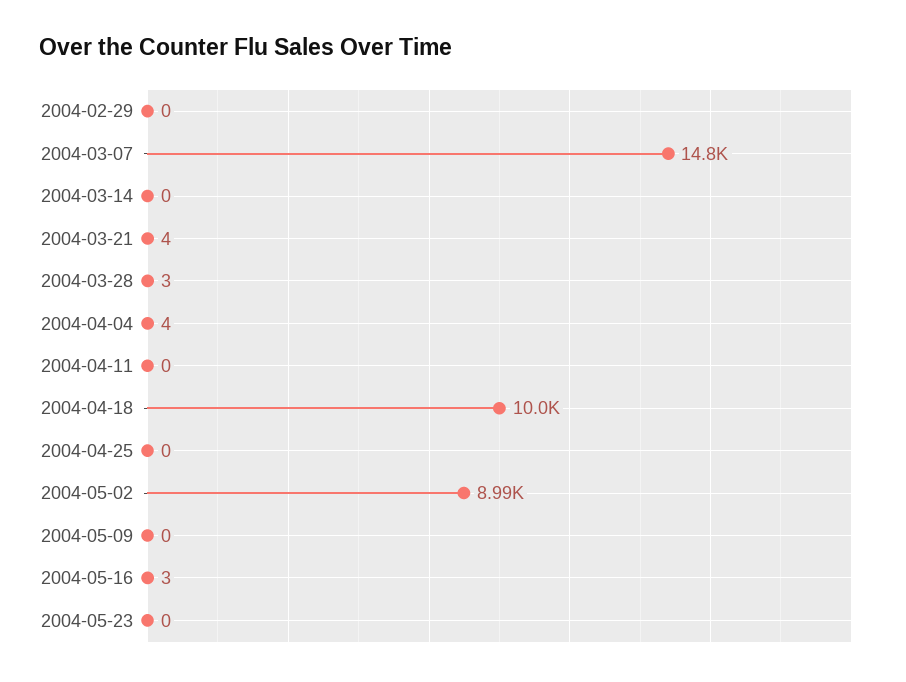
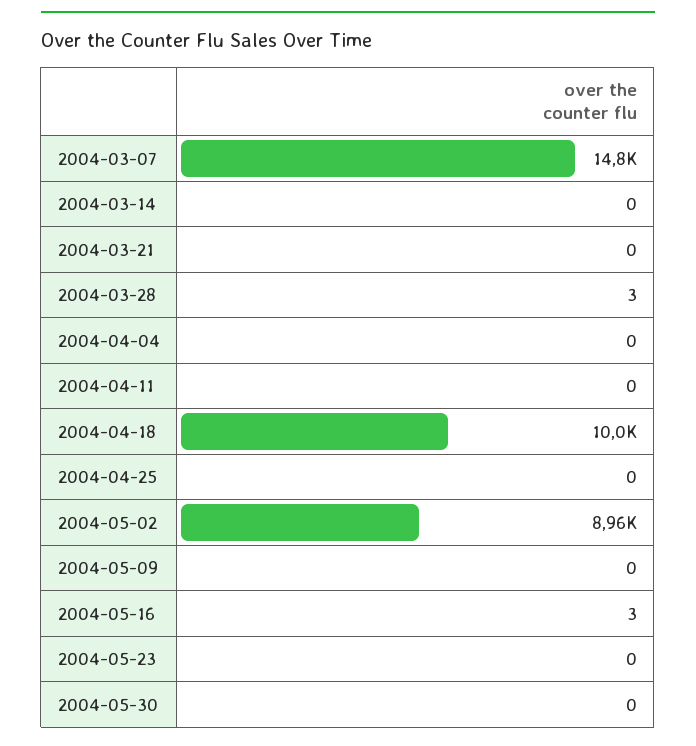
2004-02-29: 0 -> none
2004-03-21: 4 -> 0
2004-04-04: 4 -> 0
2004-05-02: 8990 -> 8960
2004-05-30: none -> 0

